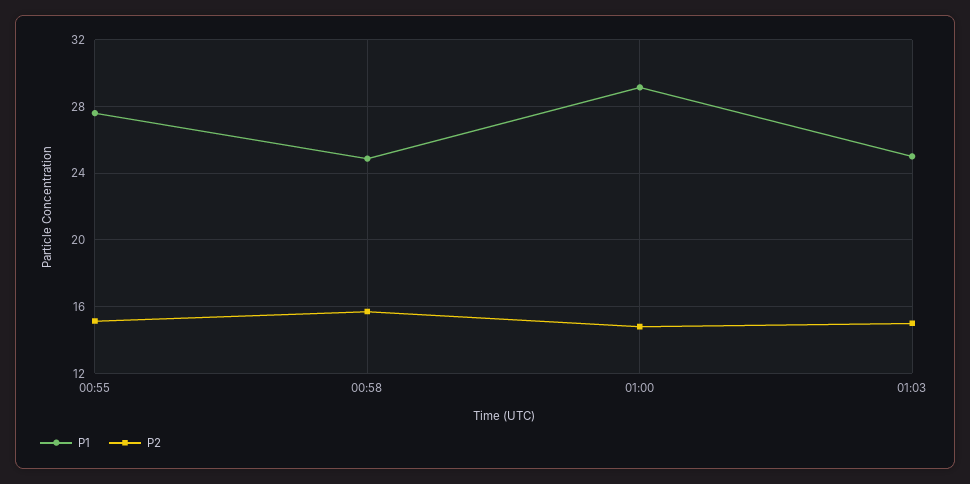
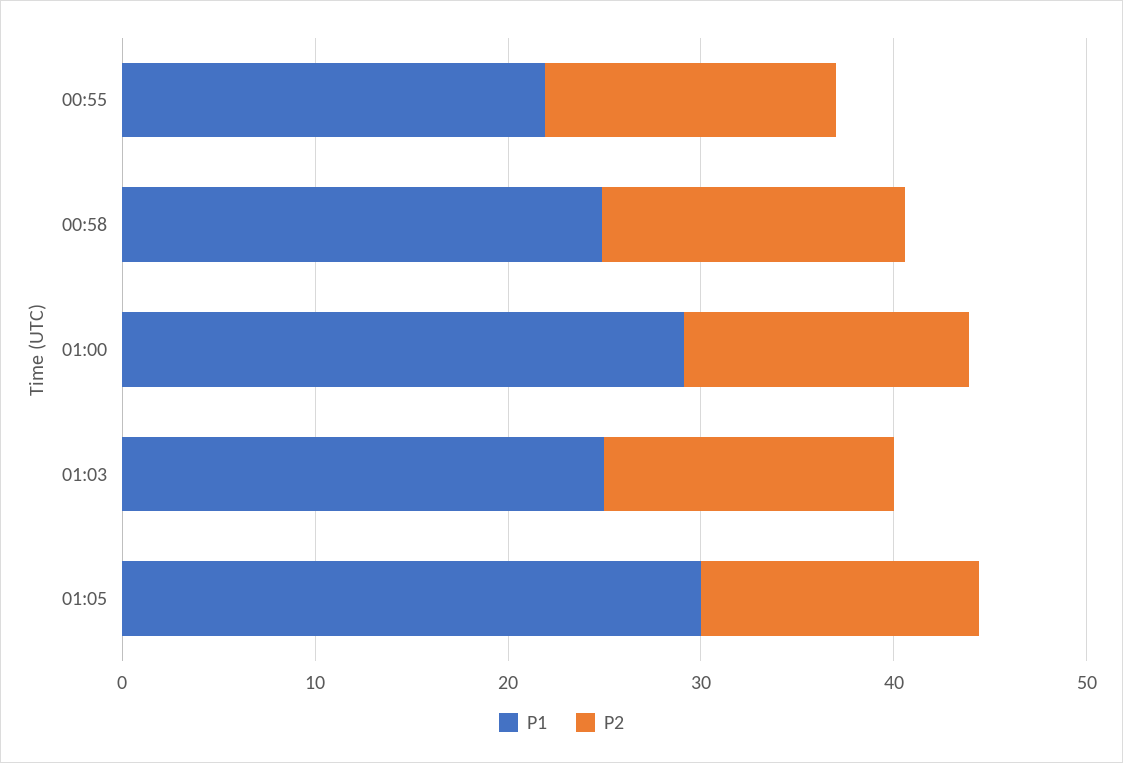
P1, 00:55: 27.5 -> 22
P1, 01:05: none -> 30
P2, 01:05: none -> 14

